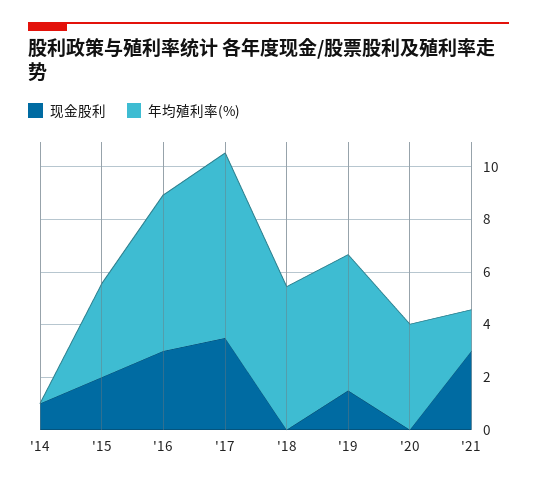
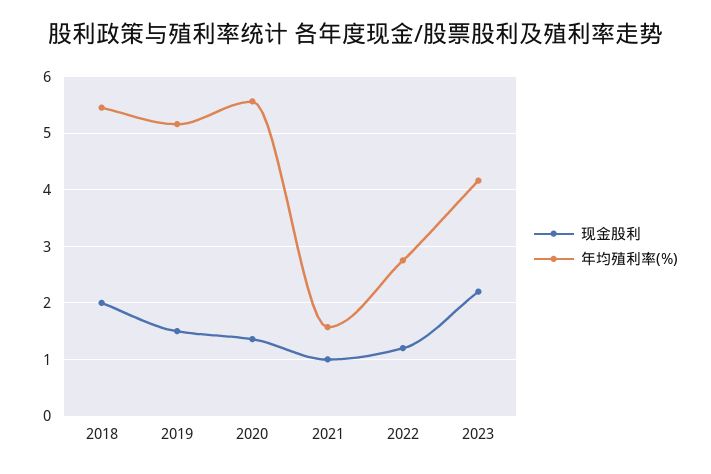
现金股利, '14: 1 -> none
年均殖利率(%), '14: 0 -> none
现金股利, '15: 2 -> none
年均殖利率(%), '15: 3.5 -> none
现金股利, '16: 3 -> none
年均殖利率(%), '16: 6 -> none
现金股利, '17: 3.5 -> none
年均殖利率(%), '17: 7 -> none
现金股利, '18: 0 -> 2
现金股利, '20: 0 -> 1.4
年均殖利率(%), '20: 4 -> 5.6
现金股利, '21: 3 -> 1
现金股利, 2022: none -> 1.2
年均殖利率(%), 2022: none -> 2.8
现金股利, 2023: none -> 2.2
年均殖利率(%), 2023: none -> 4.2

